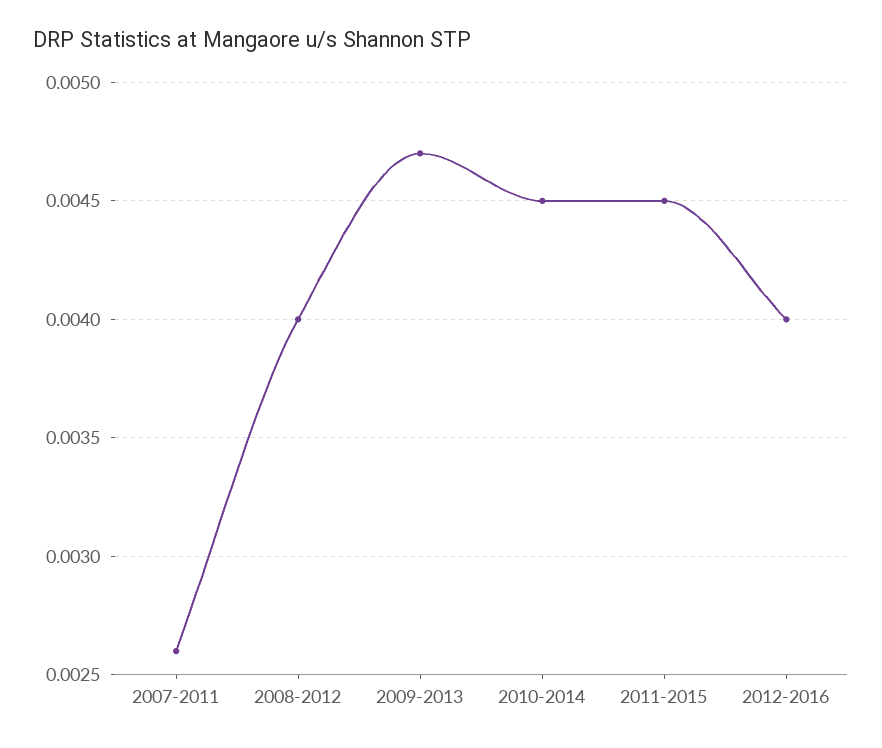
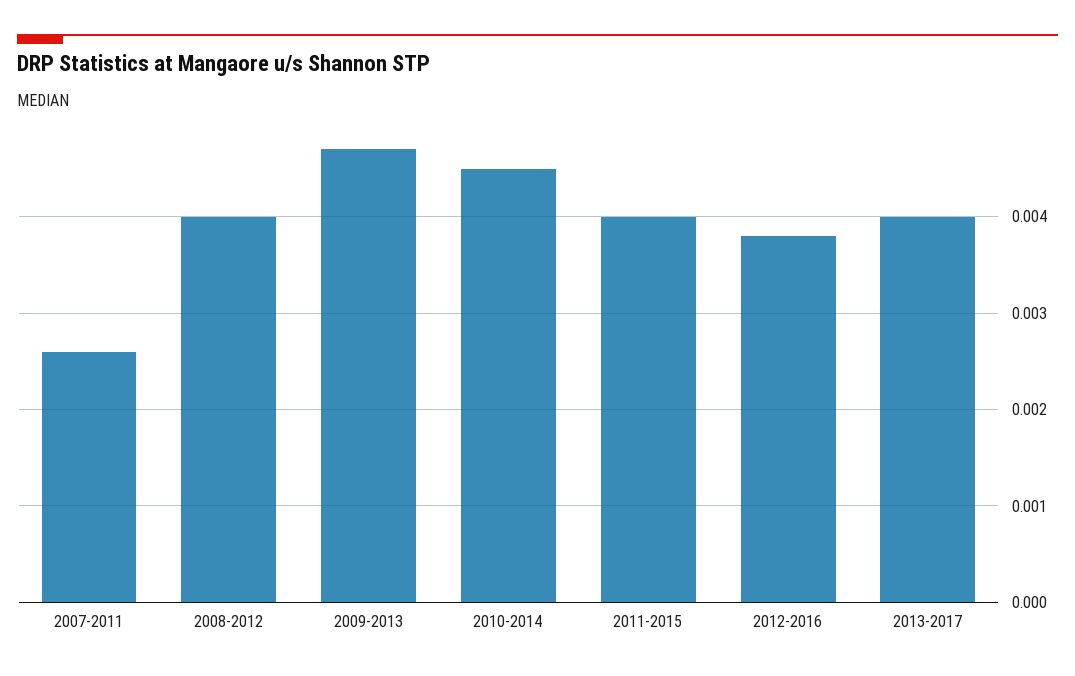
2011-2015: 0.0045 -> 0.004
2012-2016: 0.004 -> 0.0038
2013-2017: none -> 0.004

